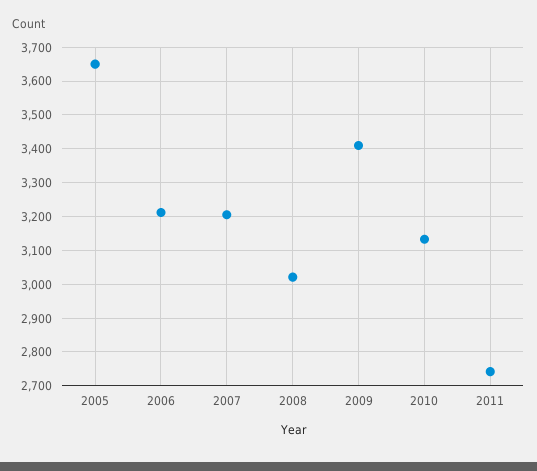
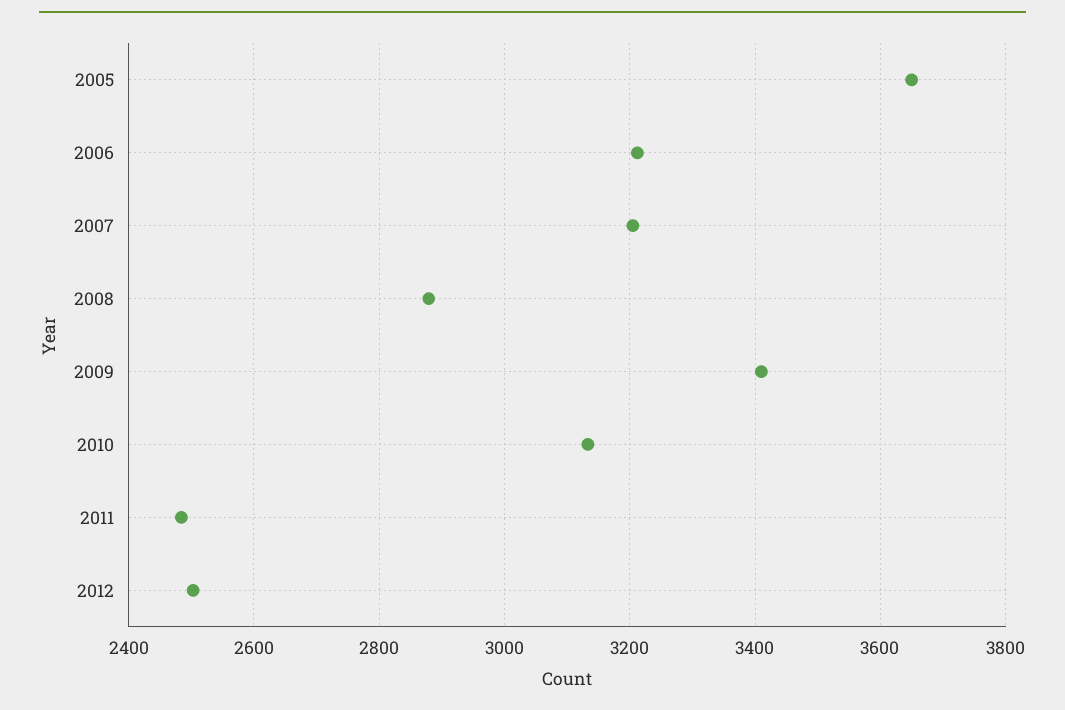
2008: 3020 -> 2880
2011: 2740 -> 2480
2012: none -> 2500

